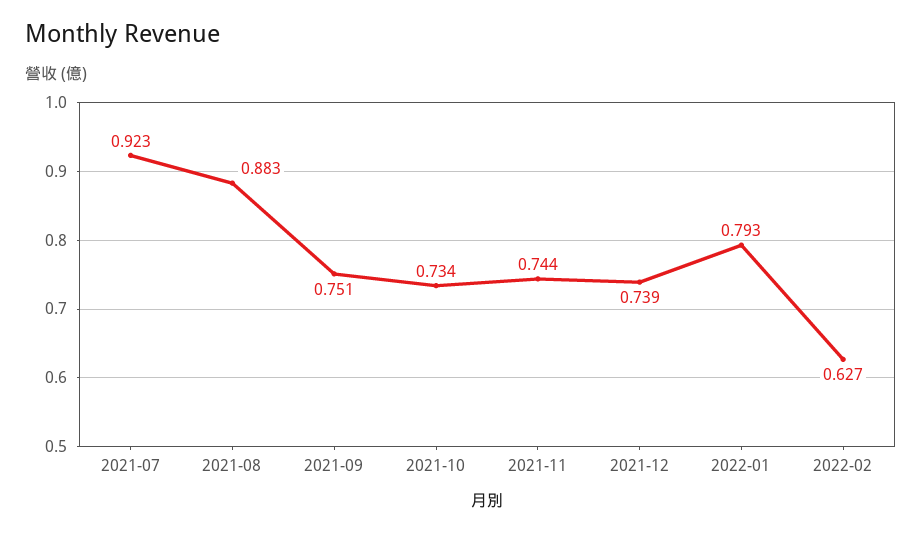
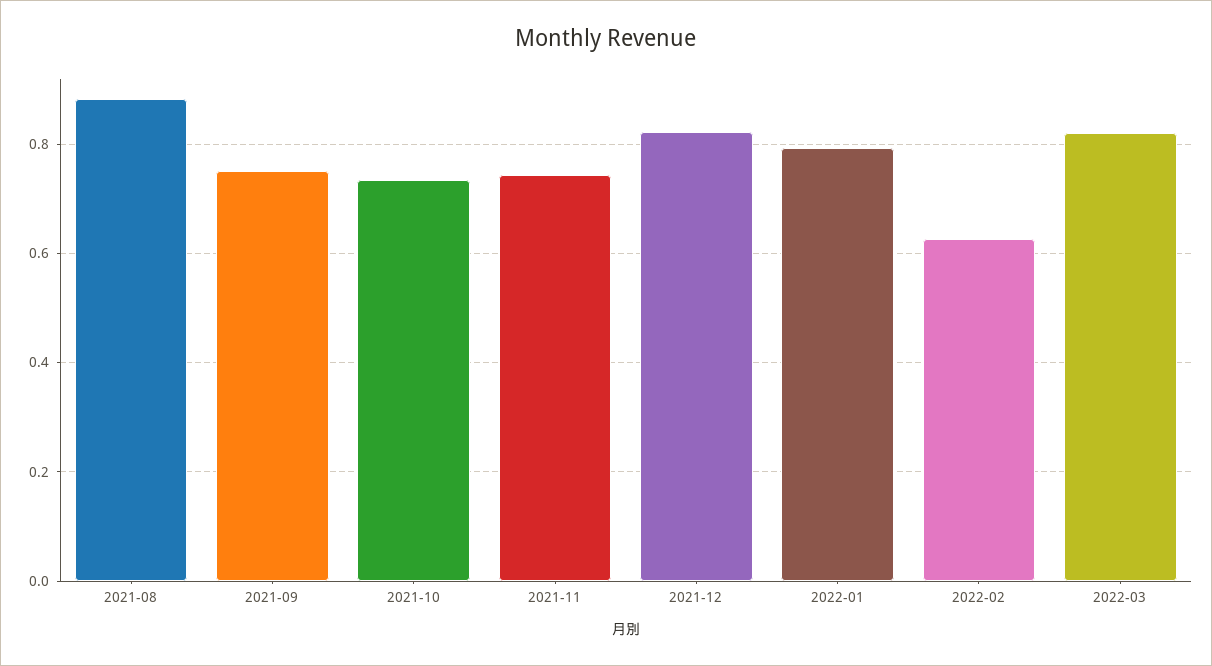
2021-07: 0.923 -> none
2021-12: 0.739 -> 0.82
2022-03: none -> 0.82

